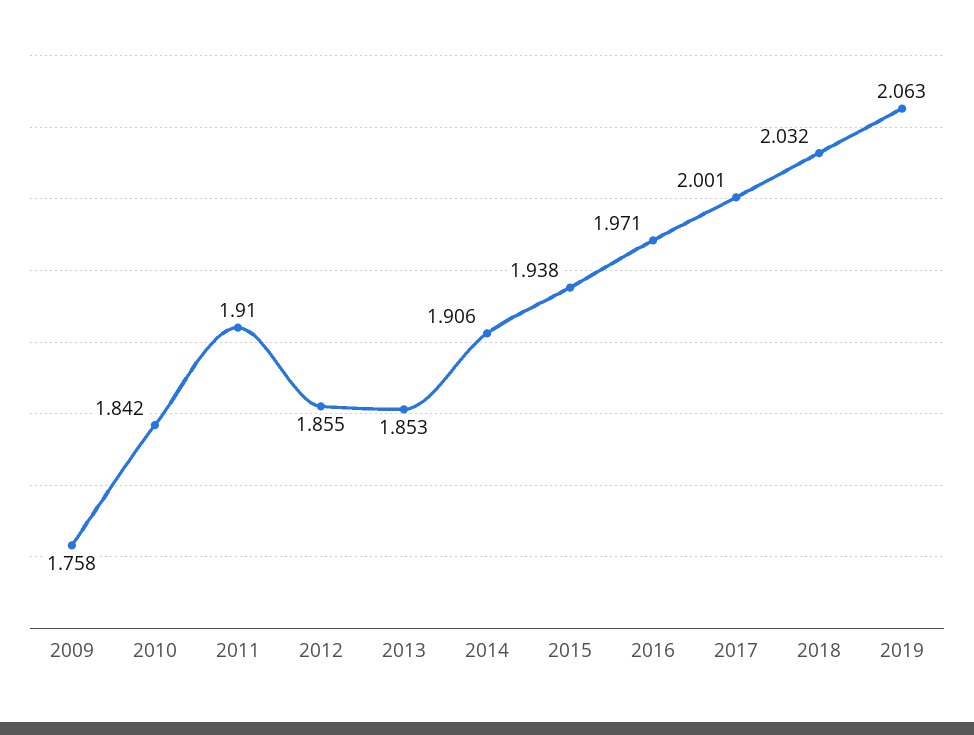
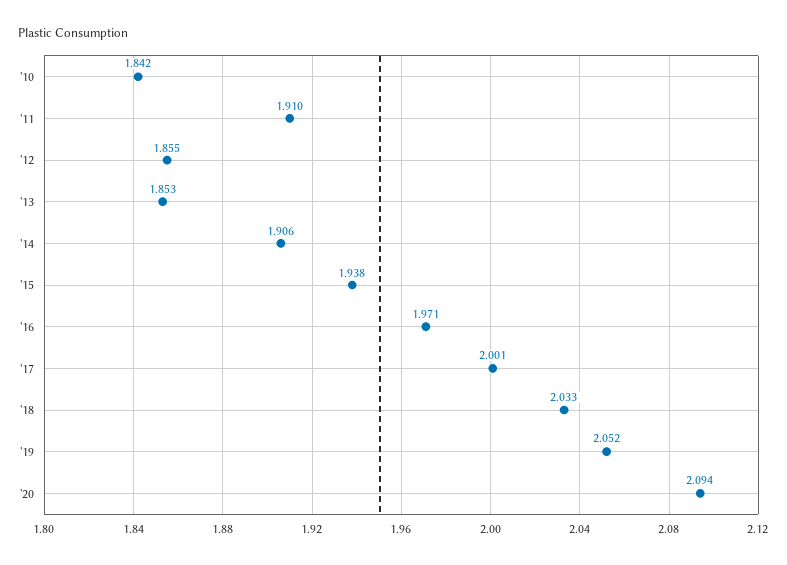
2009: 1.758 -> none
2018: 2.032 -> 2.033
2019: 2.063 -> 2.052
'20: none -> 2.094

